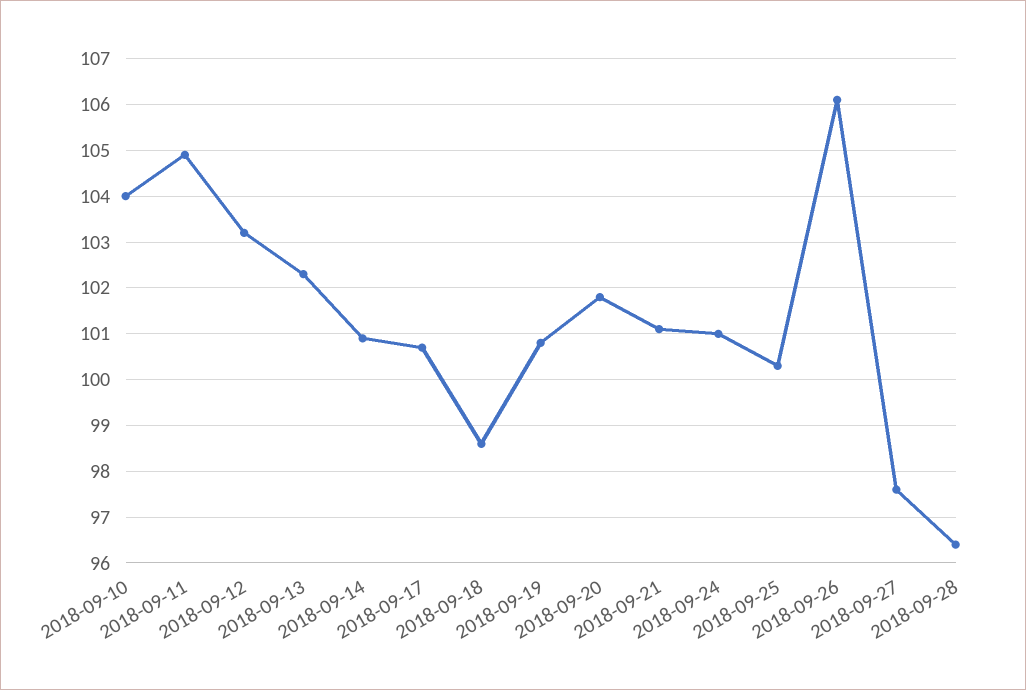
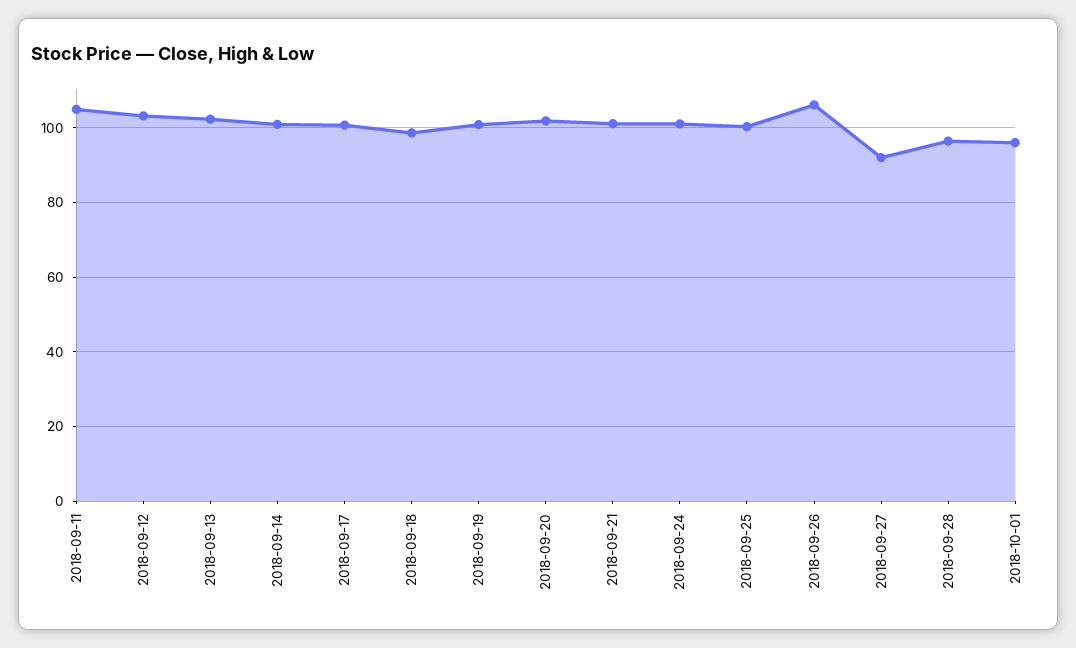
2018-09-10: 104 -> none
2018-09-27: 97.5 -> 92
2018-10-01: none -> 96

